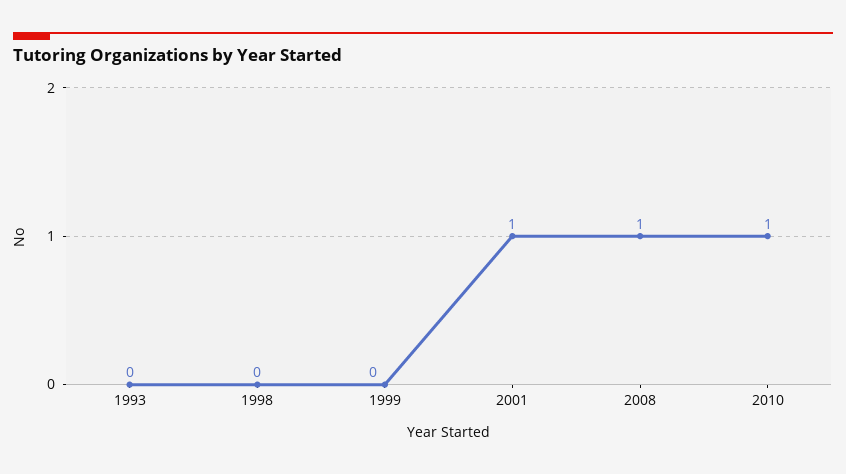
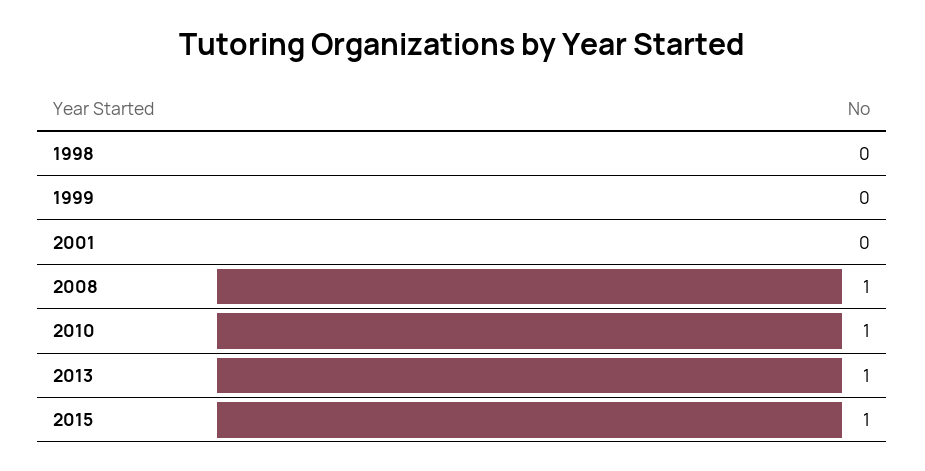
1993: 0 -> none
2001: 1 -> 0
2013: none -> 1
2015: none -> 1

